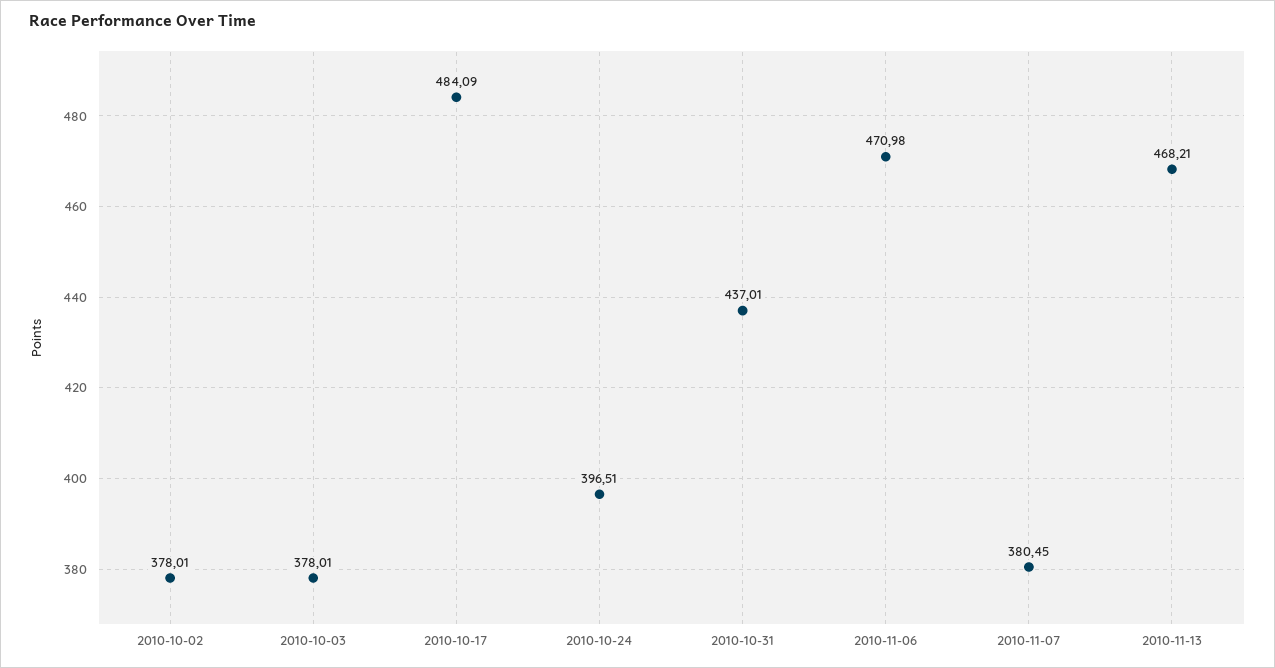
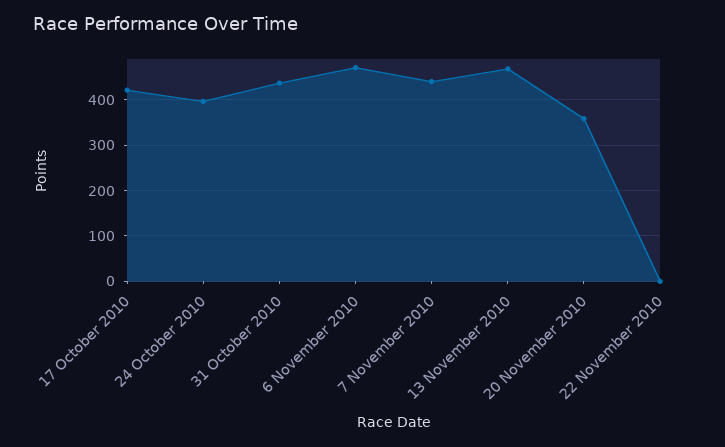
2010-10-02: 378.01 -> none
2010-10-03: 378.01 -> none
2010-10-17: 484.09 -> 420
2010-11-07: 380.45 -> 440
20 November 2010: none -> 360
22 November 2010: none -> 0

